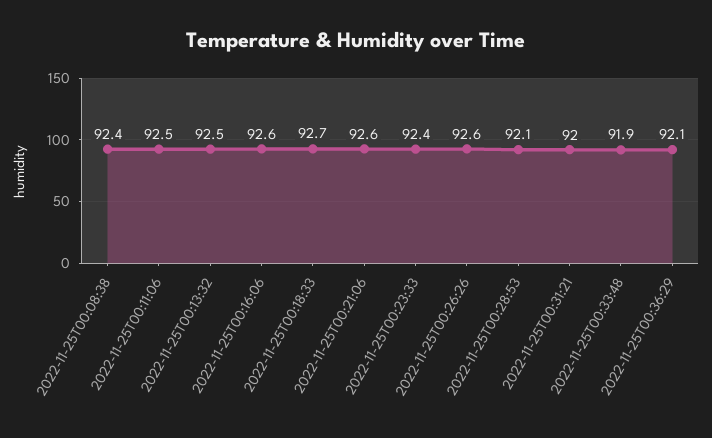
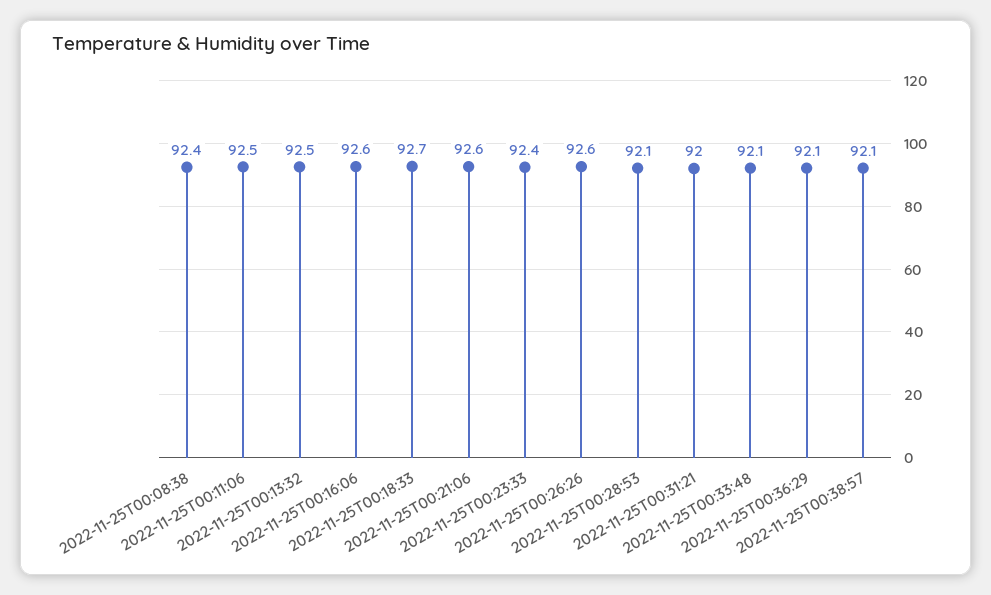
2022-11-25T00:33:48: 91.9 -> 92.1
2022-11-25T00:38:57: none -> 92.1

